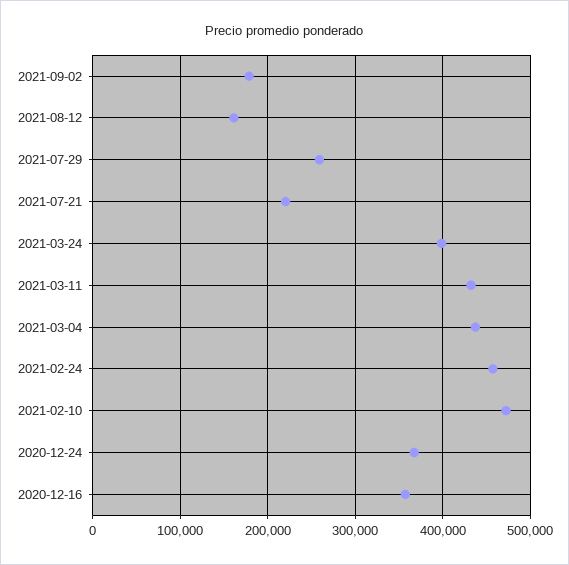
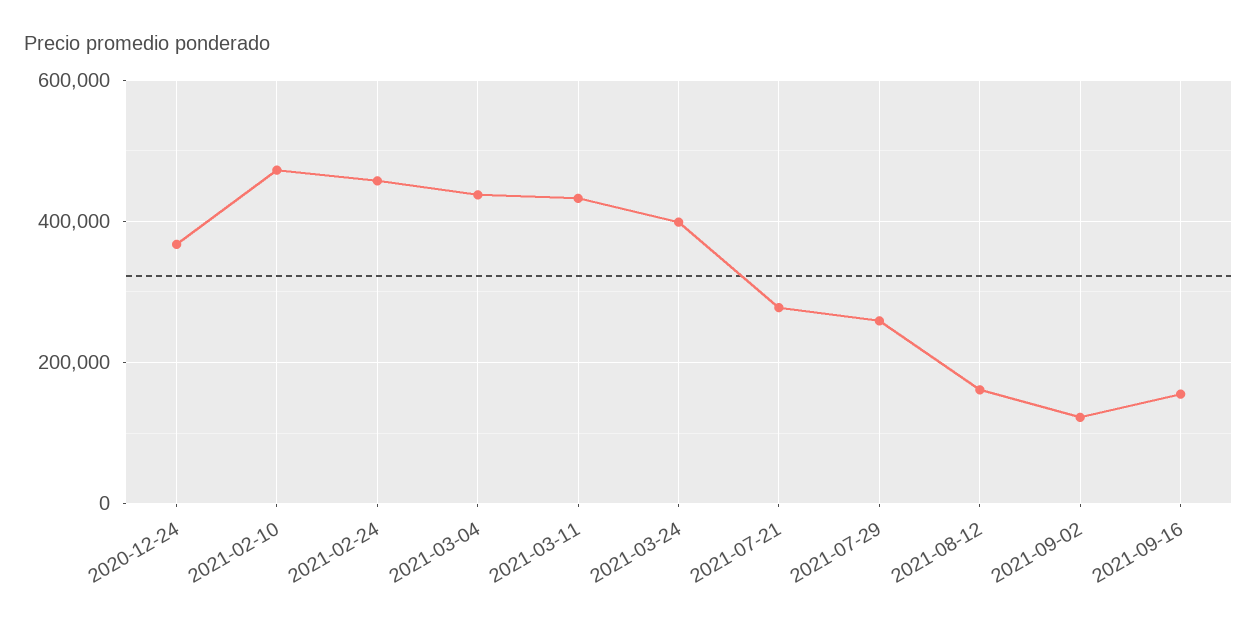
2021-09-02: 180000 -> 120000
2021-07-21: 220000 -> 280000
2020-12-16: 360000 -> none
2021-09-16: none -> 160000

